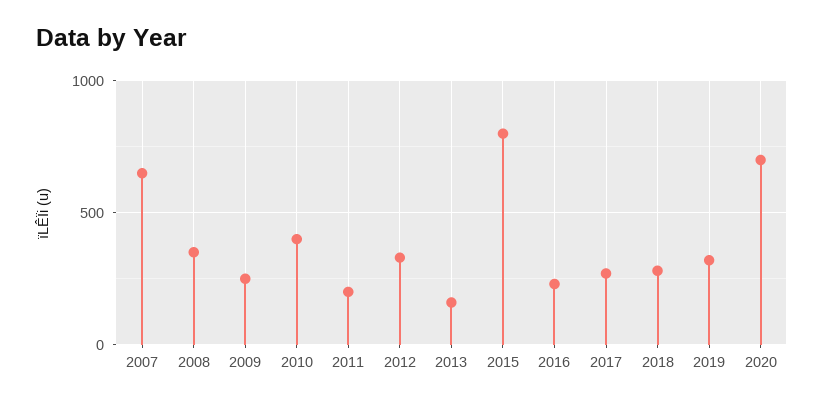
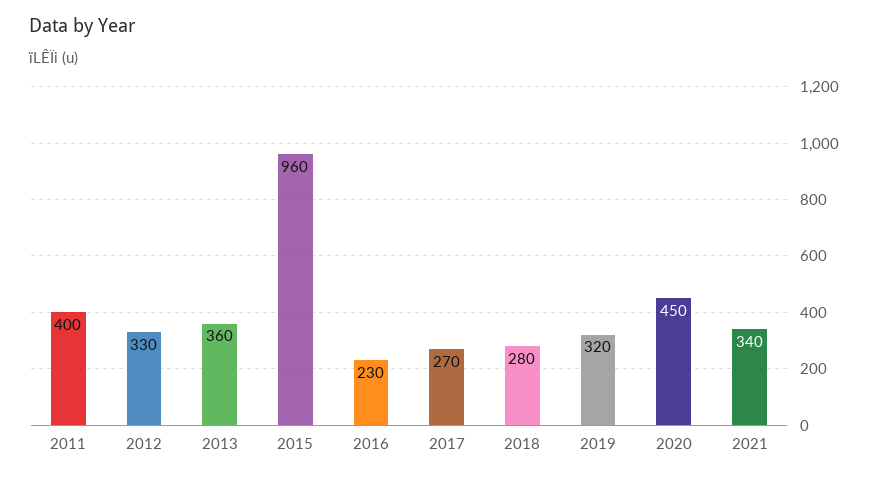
2007: 650 -> none
2008: 350 -> none
2009: 250 -> none
2010: 400 -> none
2011: 200 -> 400
2013: 150 -> 360
2015: 800 -> 960
2020: 700 -> 450
2021: none -> 340

